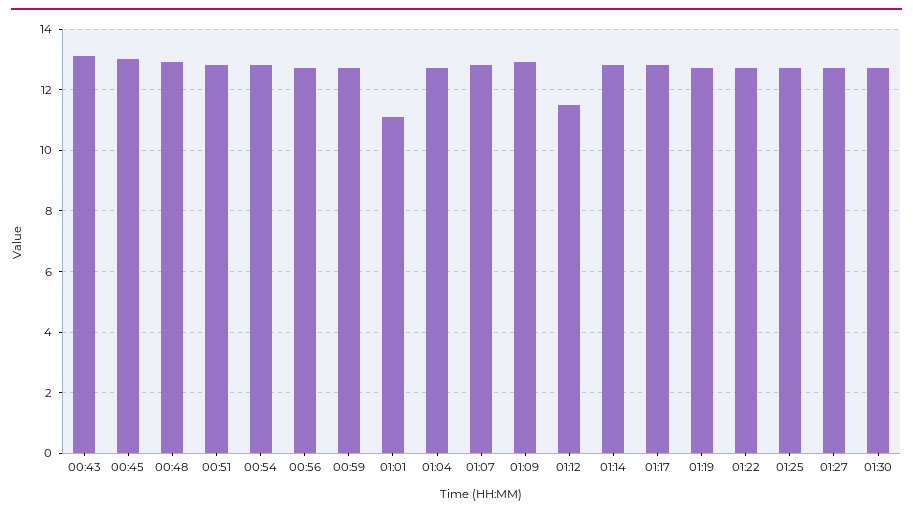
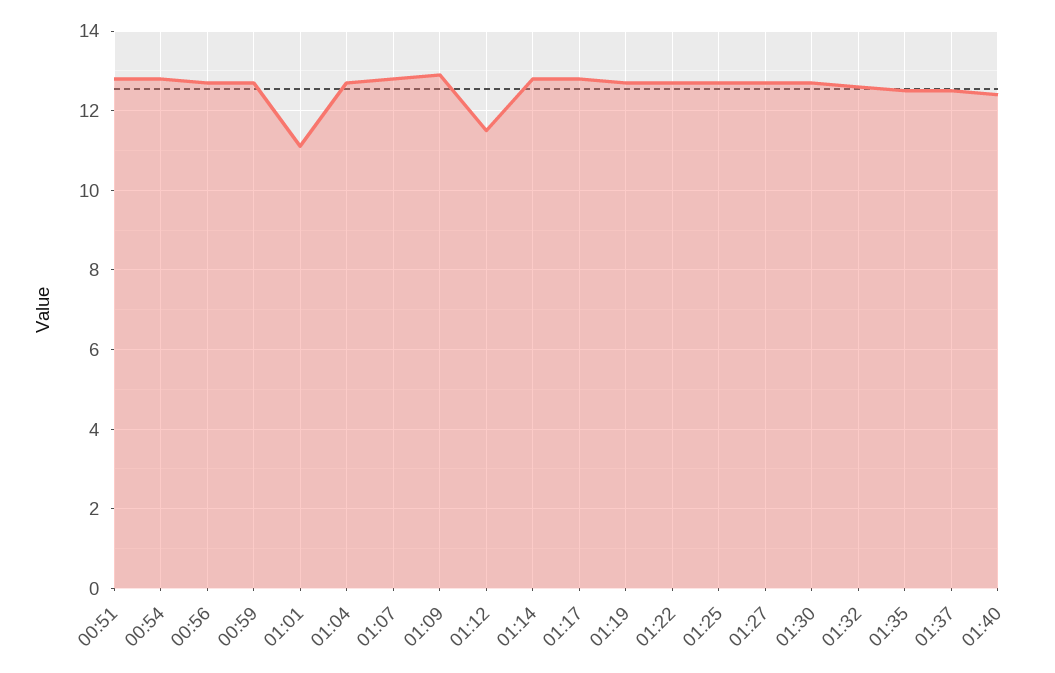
00:43: 13 -> none
00:45: 13 -> none
00:48: 13 -> none
01:32: none -> 12.5
01:35: none -> 12.5
01:37: none -> 12.5
01:40: none -> 12.5

